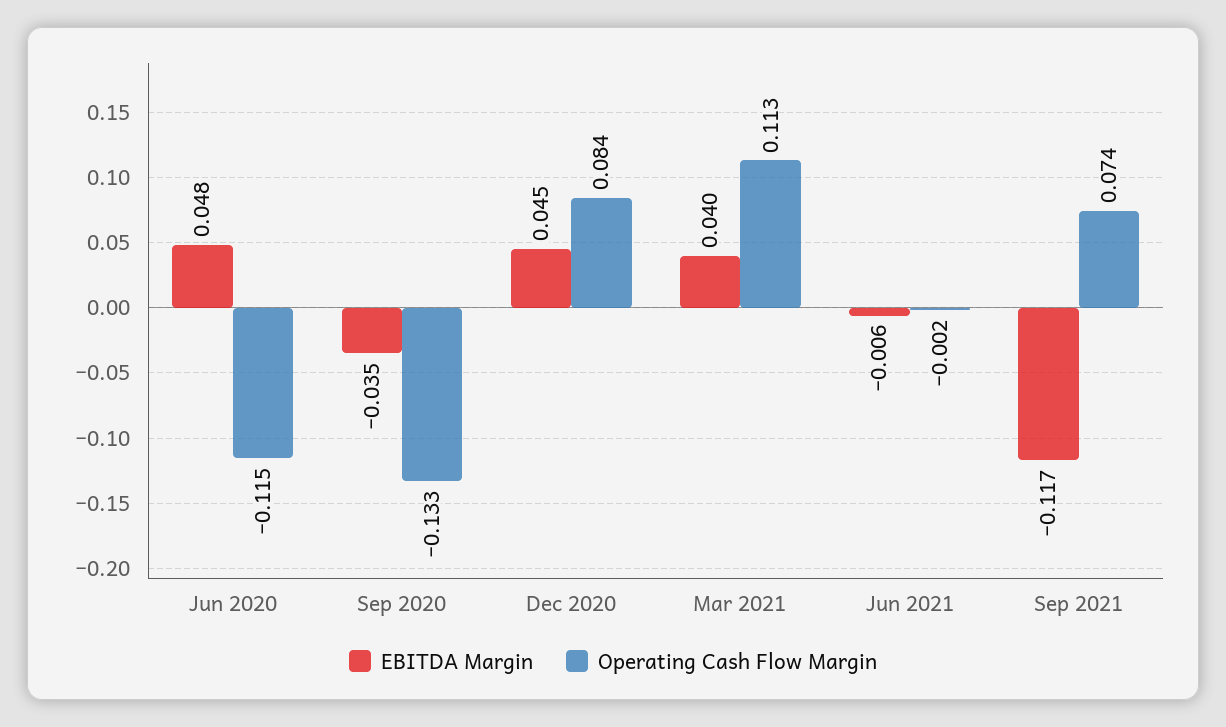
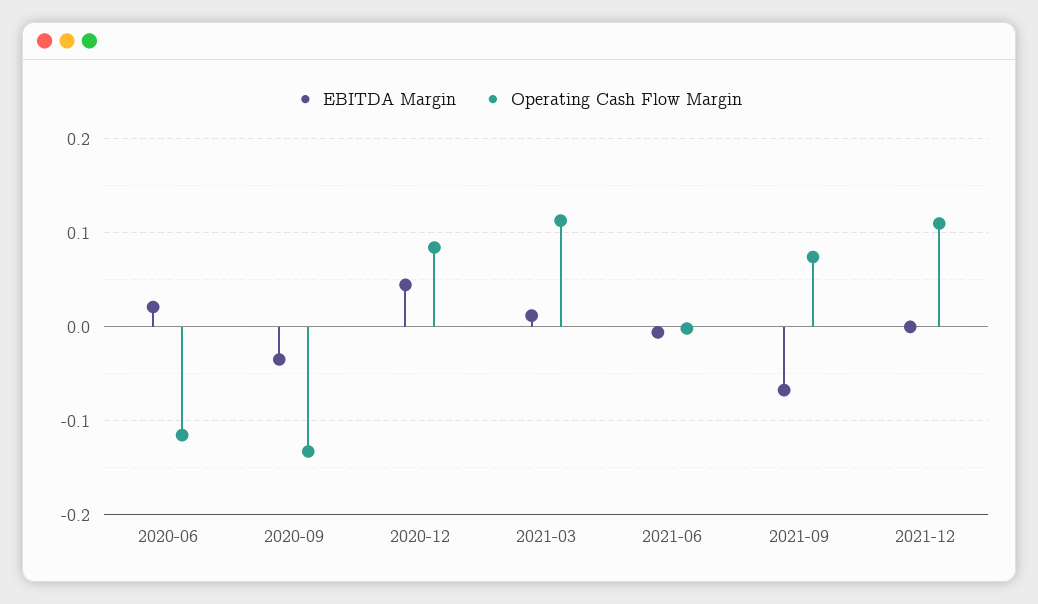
EBITDA Margin, Jun 2020: 0.048 -> 0.02
EBITDA Margin, Mar 2021: 0.04 -> 0.01
EBITDA Margin, Sep 2021: -0.117 -> -0.07
EBITDA Margin, 2021-12: none -> 0
Operating Cash Flow Margin, 2021-12: none -> 0.11

